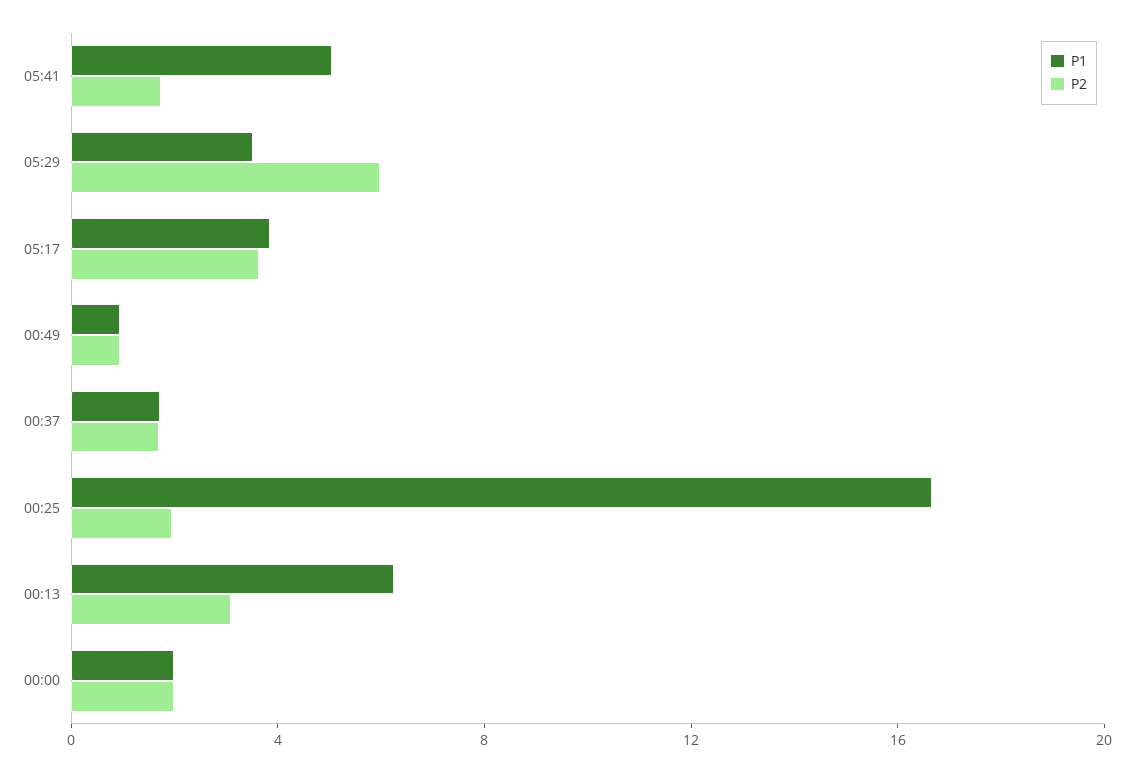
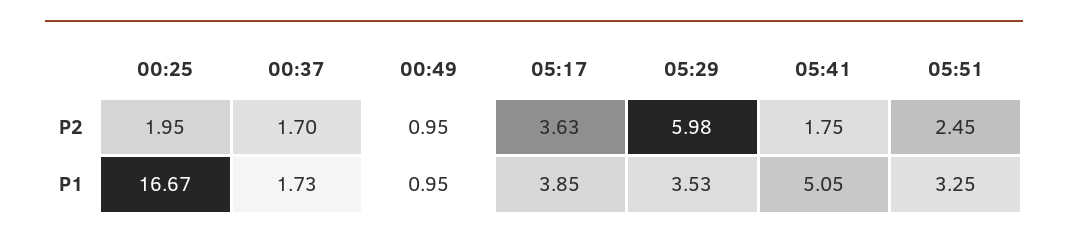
P1, 00:13: 6 -> none
P2, 00:13: 3 -> none
P1, 00:00: 2 -> none
P2, 00:00: 2 -> none
P2, 05:51: none -> 2.45
P1, 05:51: none -> 3.25

